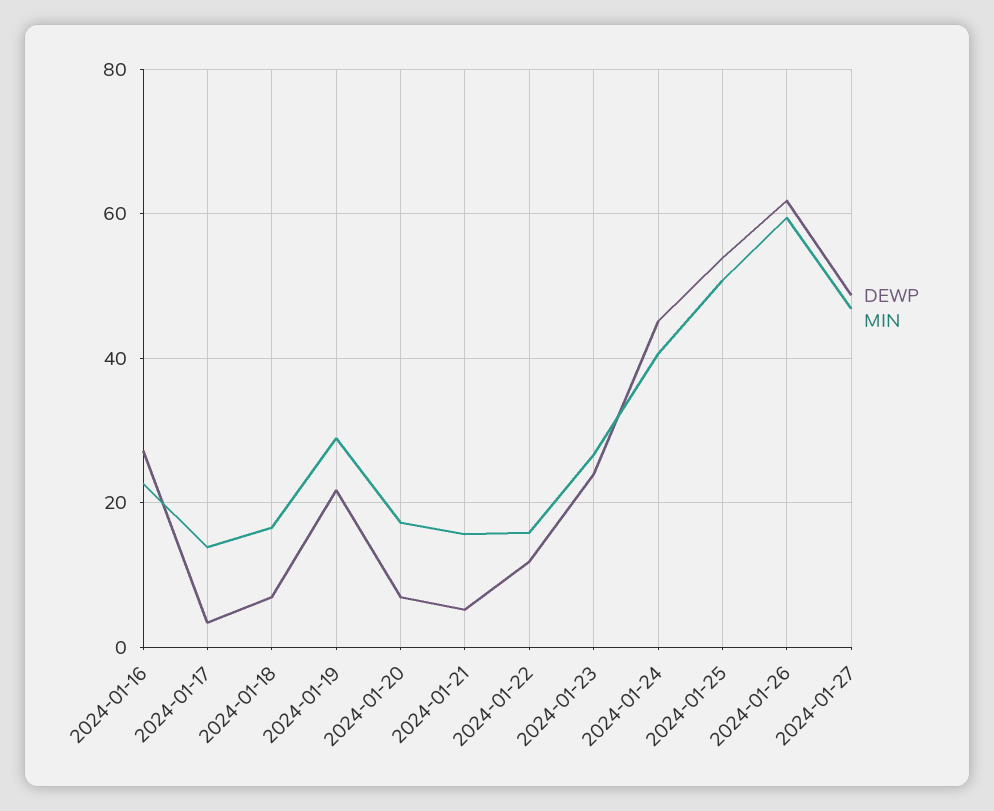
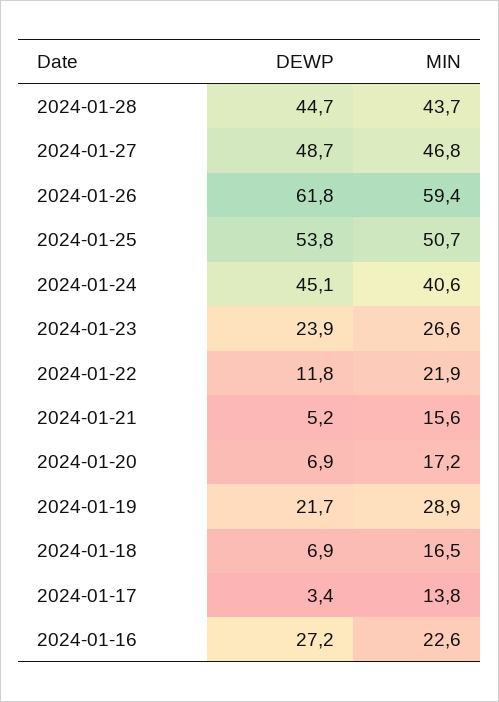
MIN, 2024-01-22: 16 -> 21.9
DEWP, 2024-01-28: none -> 44.7
MIN, 2024-01-28: none -> 43.7

